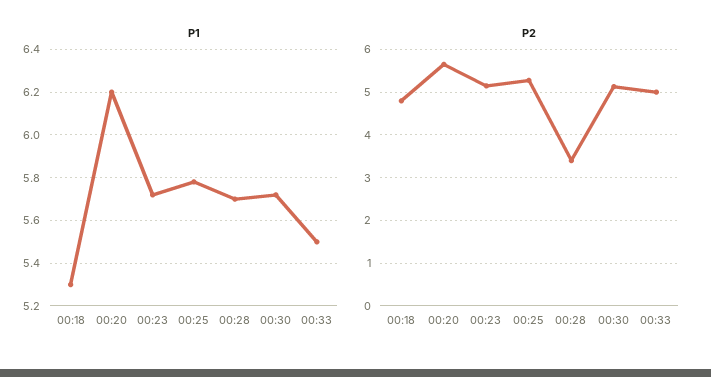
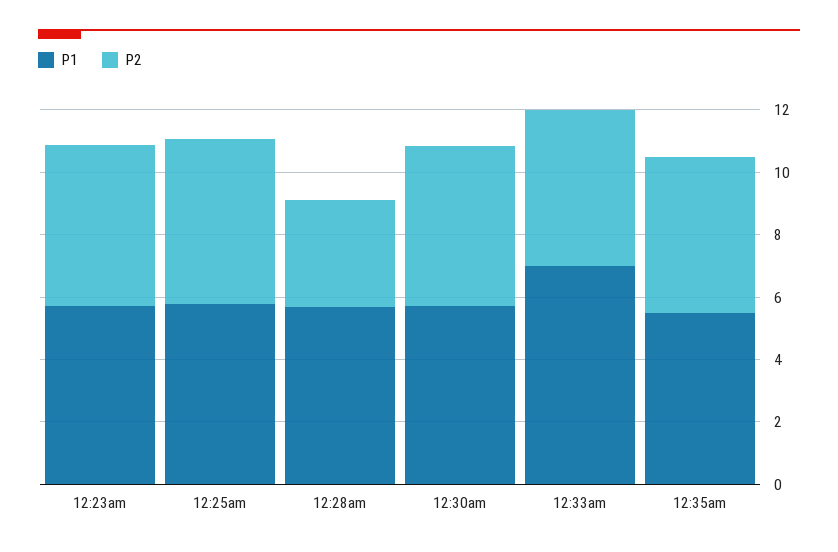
P1, 00:18: 5.3 -> none
P1, 00:20: 6.2 -> none
P1, 00:33: 5.5 -> 7
P2, 00:18: 4.8 -> none
P2, 00:20: 5.6 -> none
P1, 12:35am: none -> 5.5
P2, 12:35am: none -> 5

